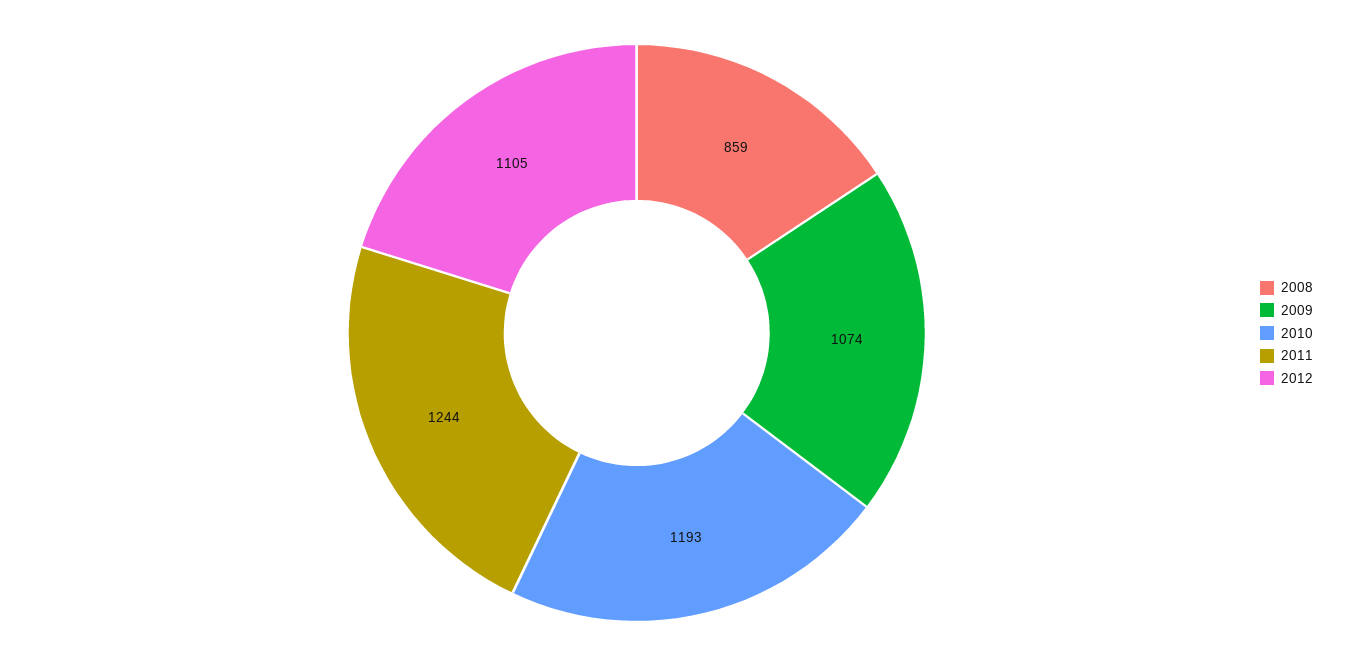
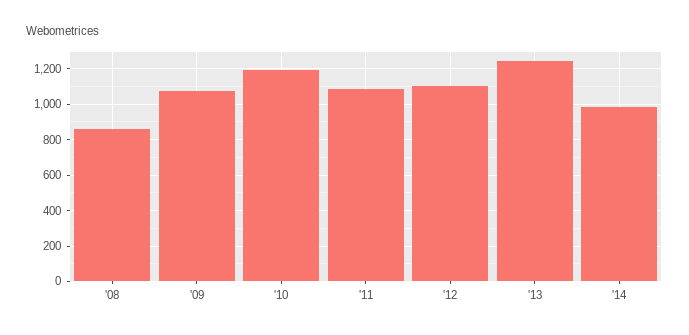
2011: 1244 -> 1100
'13: none -> 1250
'14: none -> 1000

